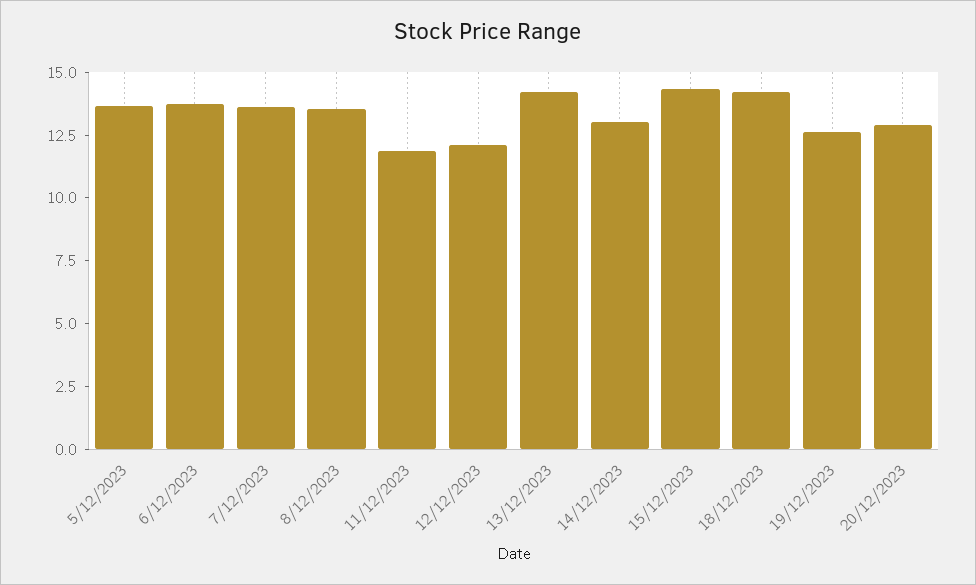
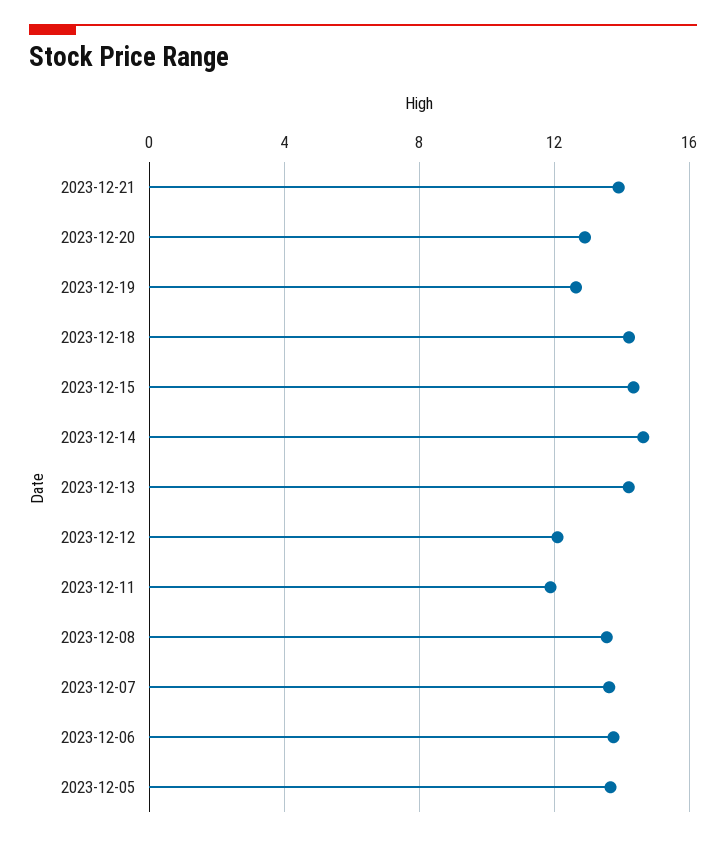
14/12/2023: 13 -> 14.5
2023-12-21: none -> 14

